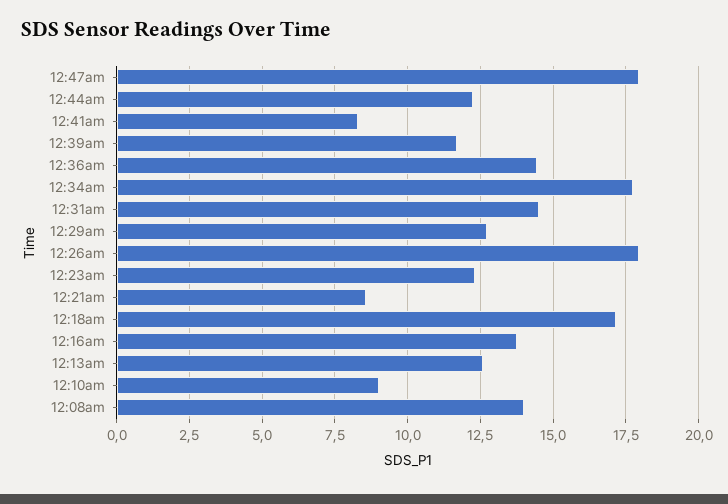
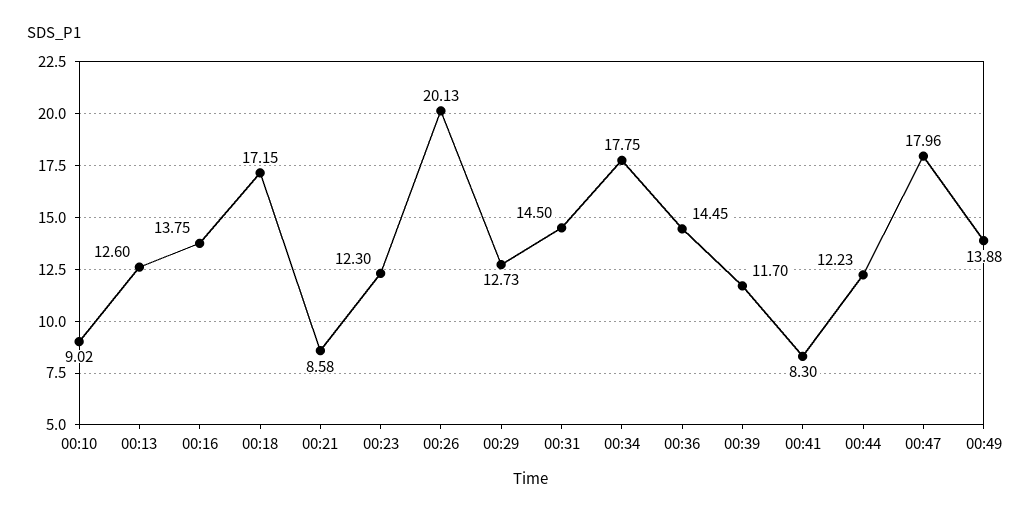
12:26am: 18 -> 20.13
12:08am: 14 -> none
00:49: none -> 13.88

